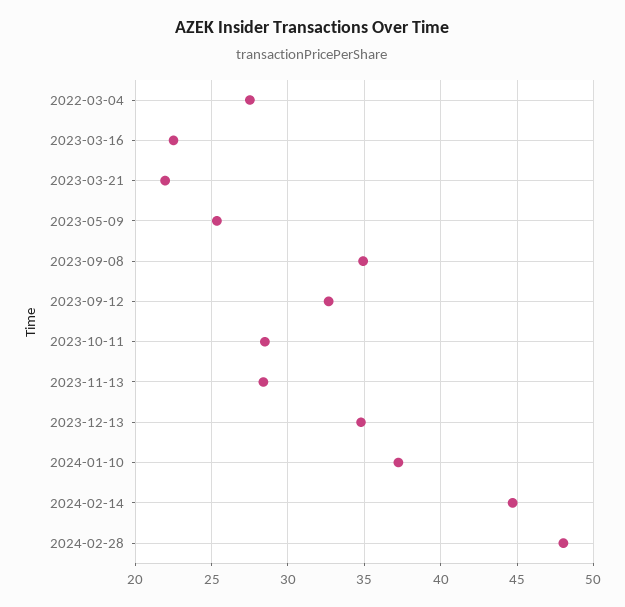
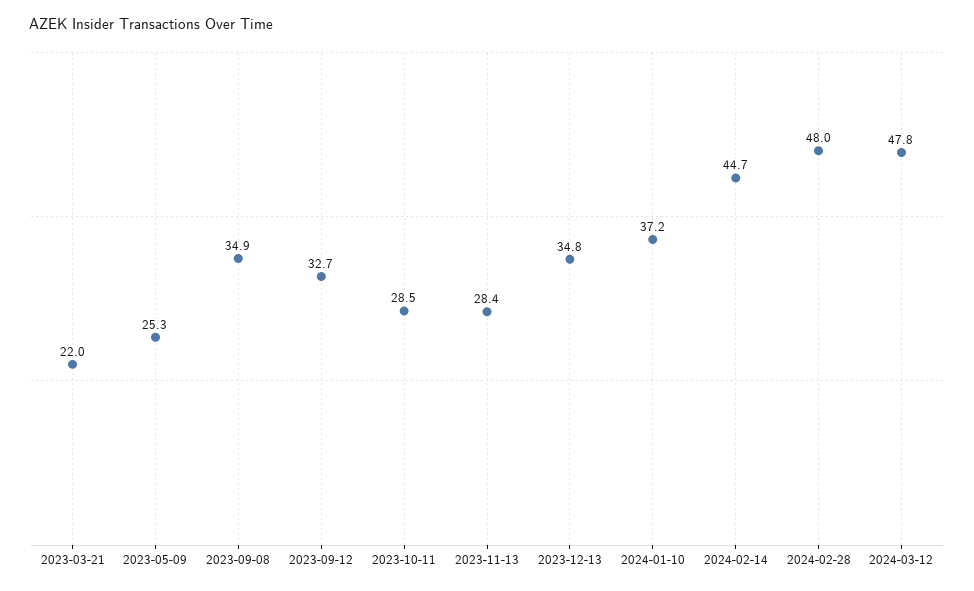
2022-03-04: 27.5 -> none
2023-03-16: 22.5 -> none
2024-03-12: none -> 47.8

